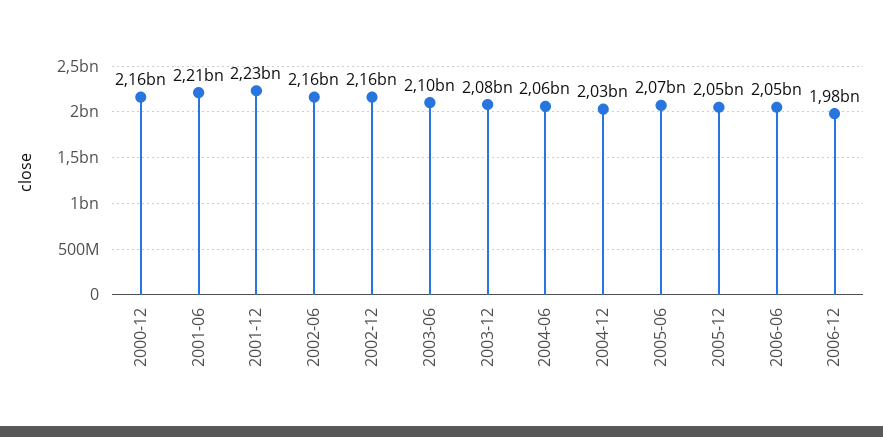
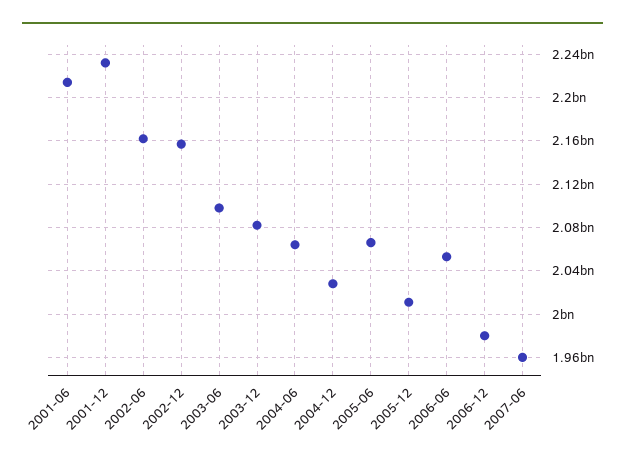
2000-12: 2160000000 -> none
2005-12: 2050000000 -> 2010000000
2007-06: none -> 1960000000

